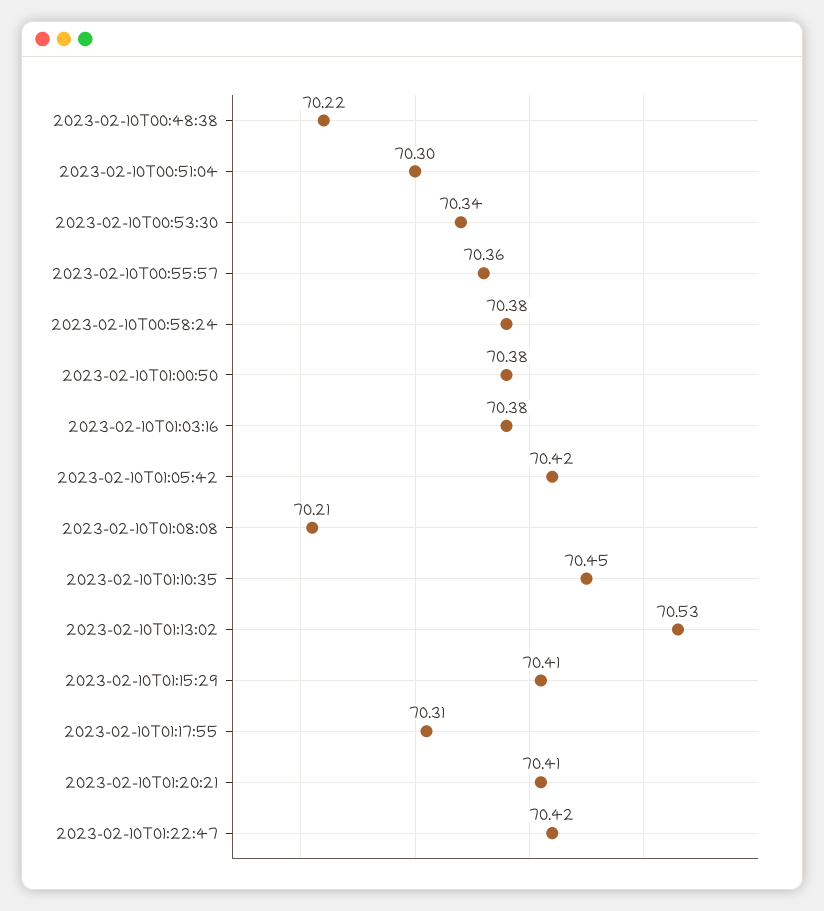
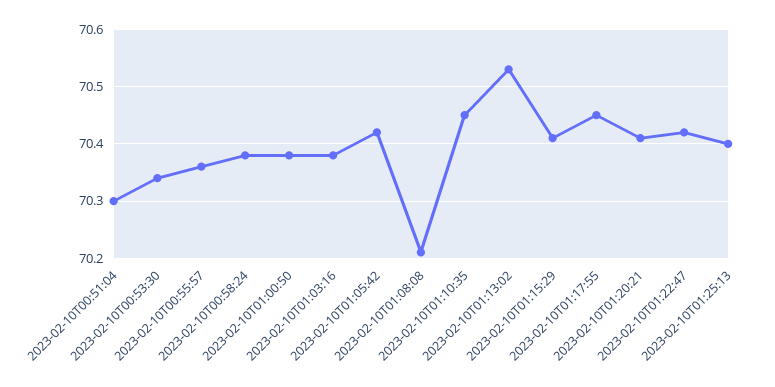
2023-02-10T00:48:38: 70.22 -> none
2023-02-10T01:17:55: 70.31 -> 70.45
2023-02-10T01:25:13: none -> 70.4

